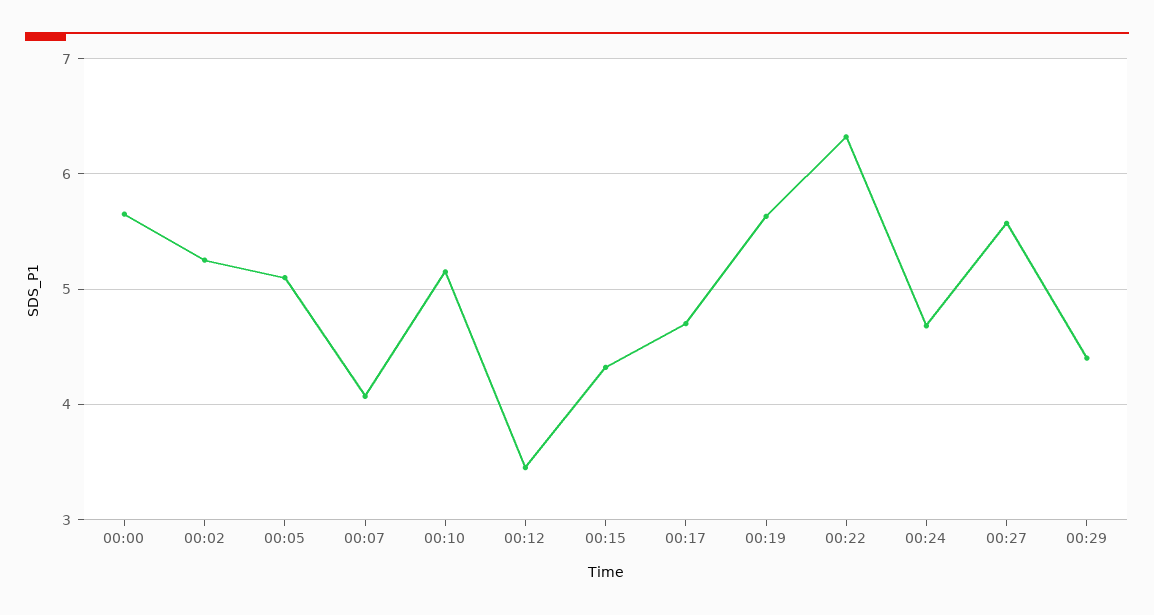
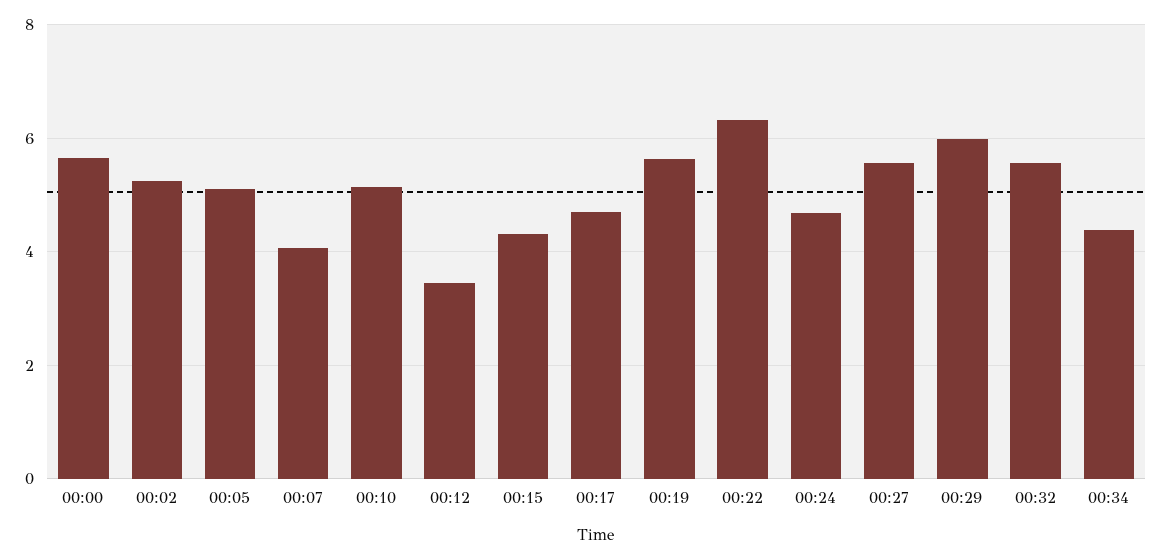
00:29: 4.4 -> 6
00:32: none -> 5.6
00:34: none -> 4.4

